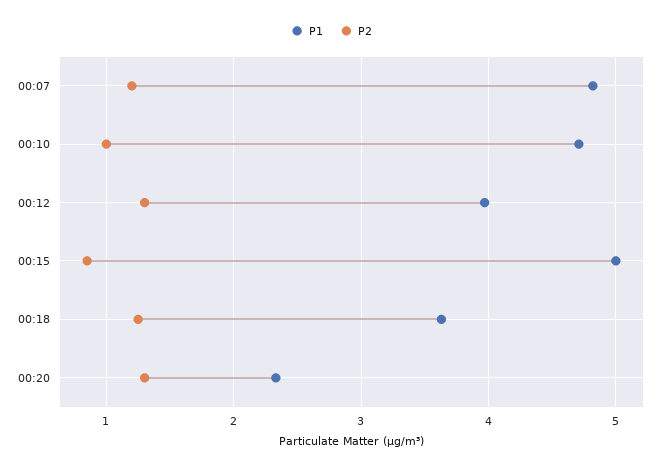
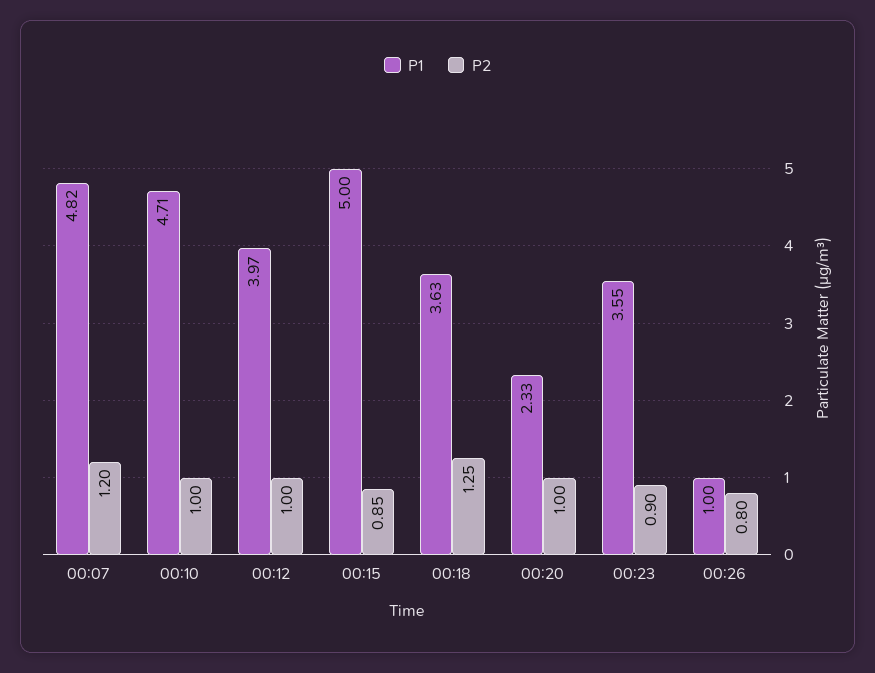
P2, 00:12: 1.3 -> 1
P2, 00:20: 1.3 -> 1
P1, 00:23: none -> 3.55
P2, 00:23: none -> 0.9
P1, 00:26: none -> 1
P2, 00:26: none -> 0.8

